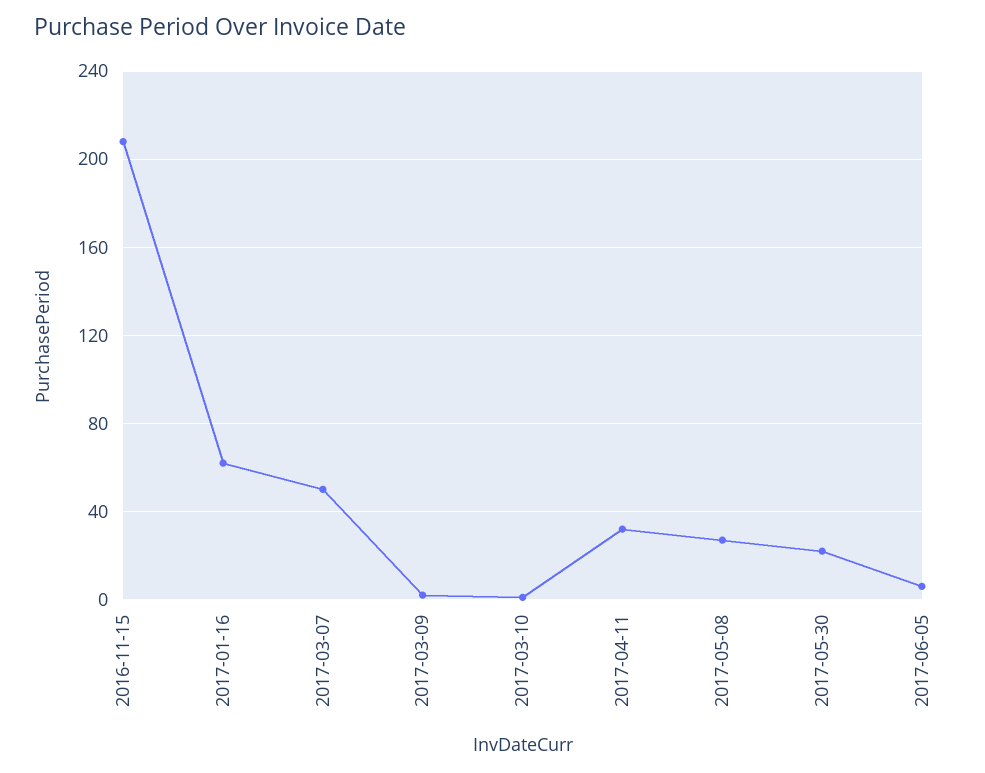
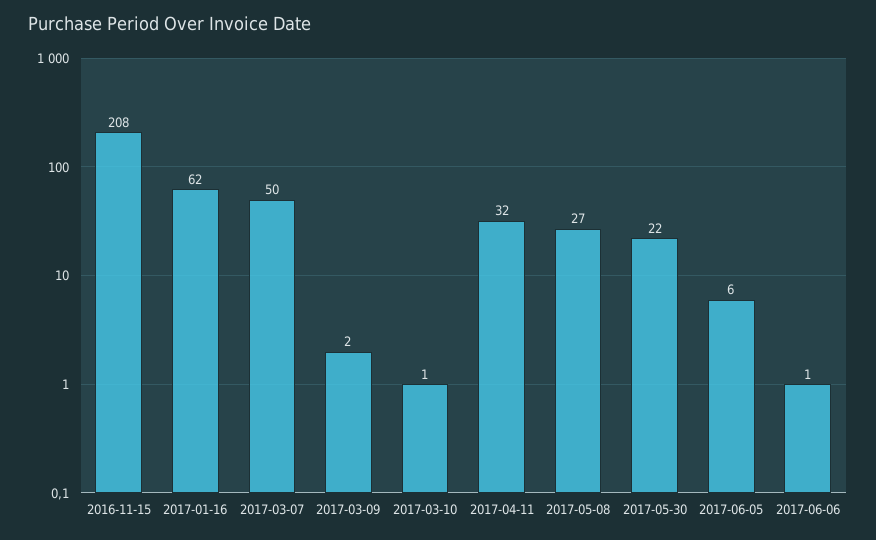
2017-06-06: none -> 1

